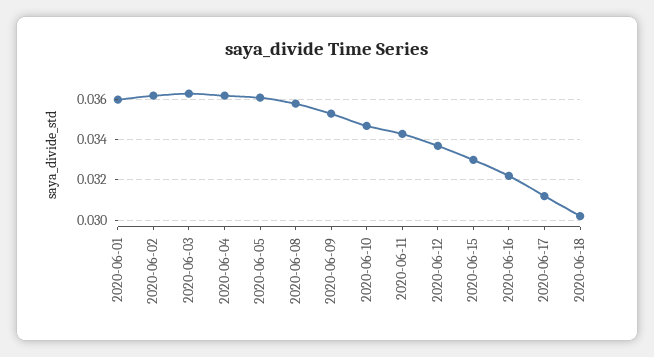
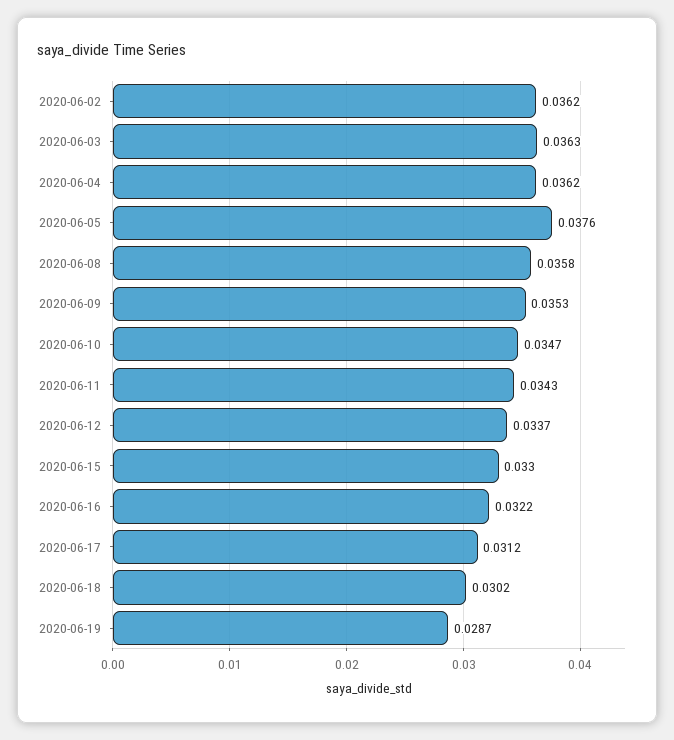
2020-06-01: 0.036 -> none
2020-06-05: 0.036 -> 0.0376
2020-06-19: none -> 0.0287

